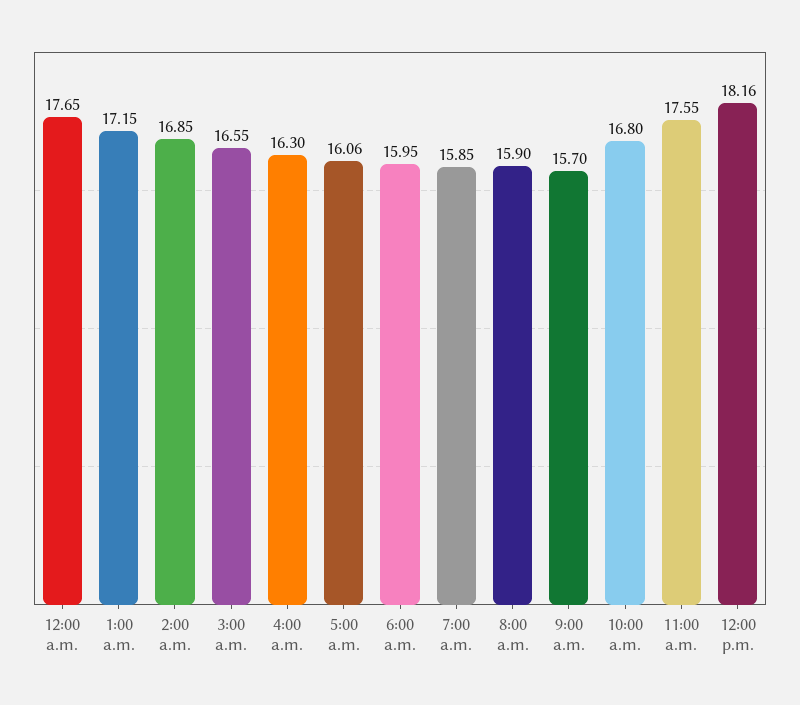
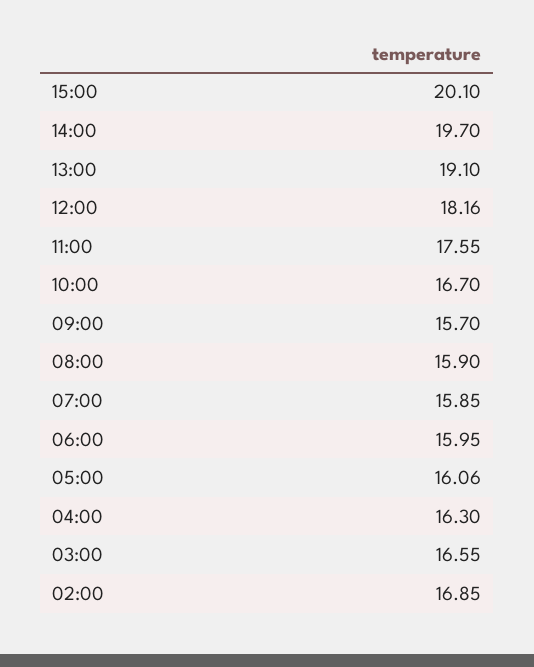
12:00 a.m.: 17.65 -> none
1:00 a.m.: 17.15 -> none
10:00 a.m.: 16.8 -> 16.7
15:00: none -> 20.1
14:00: none -> 19.7
13:00: none -> 19.1

